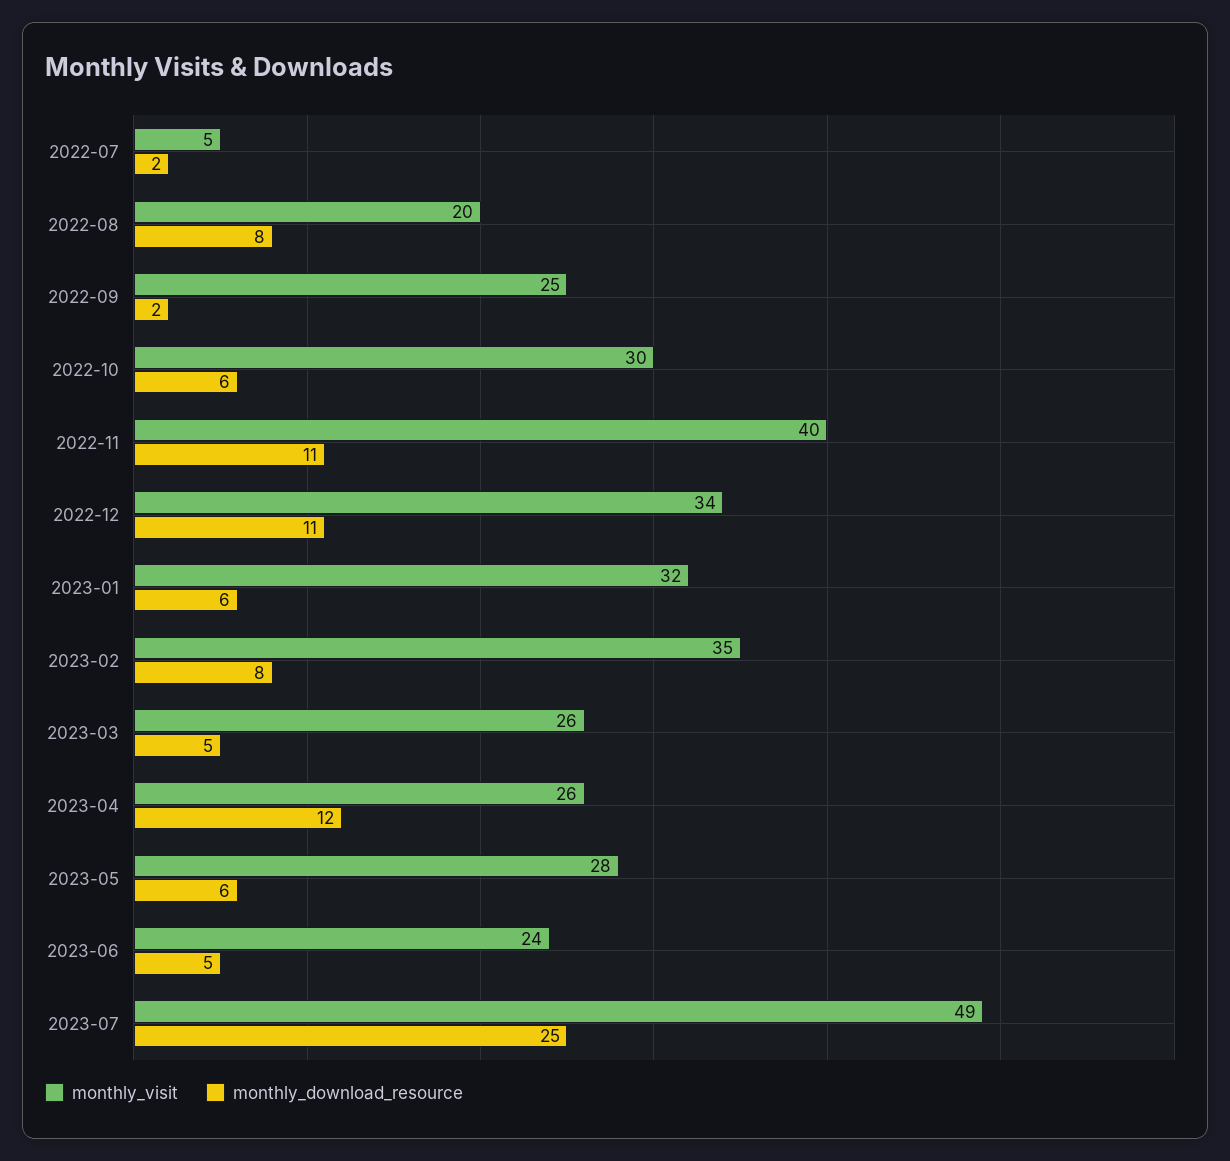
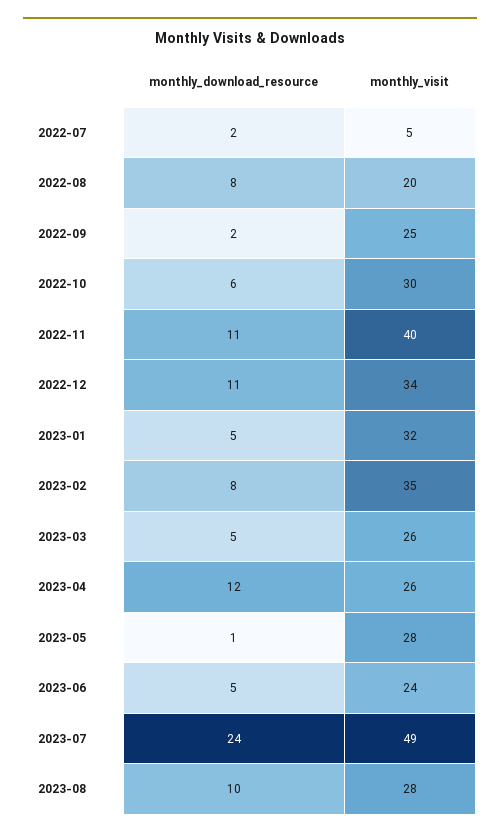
monthly_download_resource, 2023-01: 6 -> 5
monthly_download_resource, 2023-05: 6 -> 1
monthly_download_resource, 2023-07: 25 -> 24
monthly_download_resource, 2023-08: none -> 10
monthly_visit, 2023-08: none -> 28

